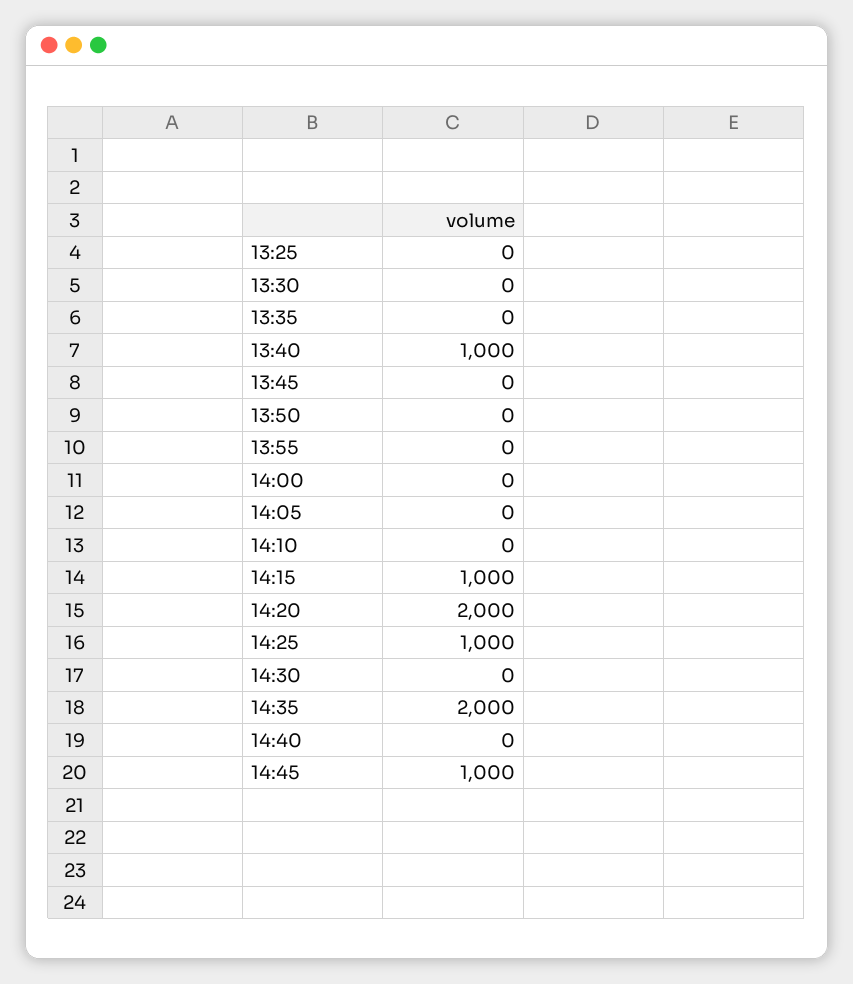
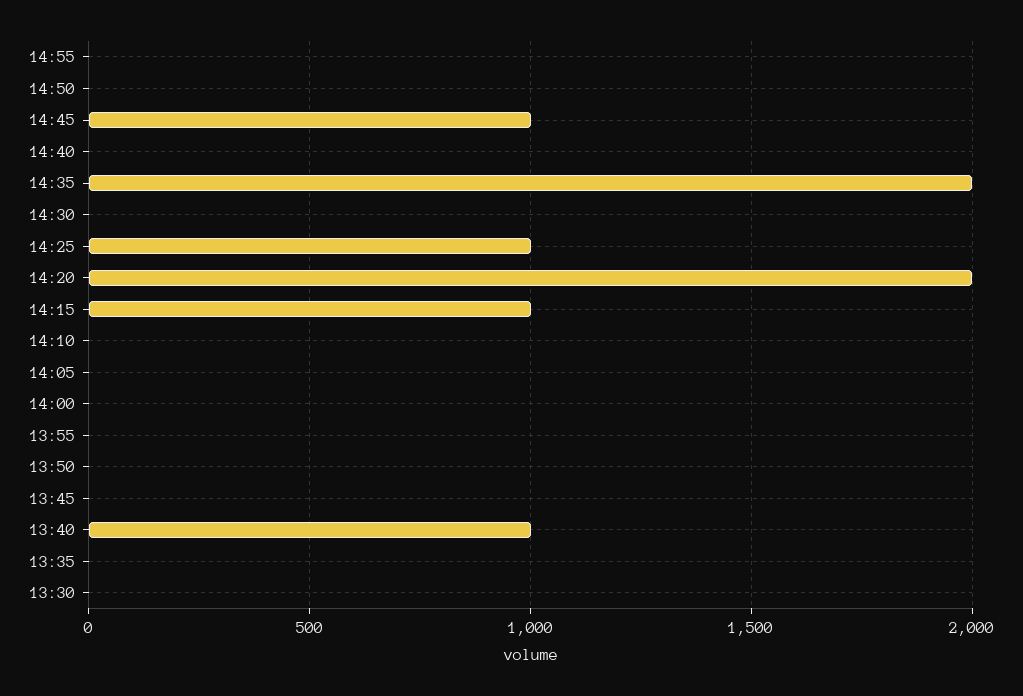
13:25: 0 -> none
14:55: none -> 0
14:50: none -> 0

